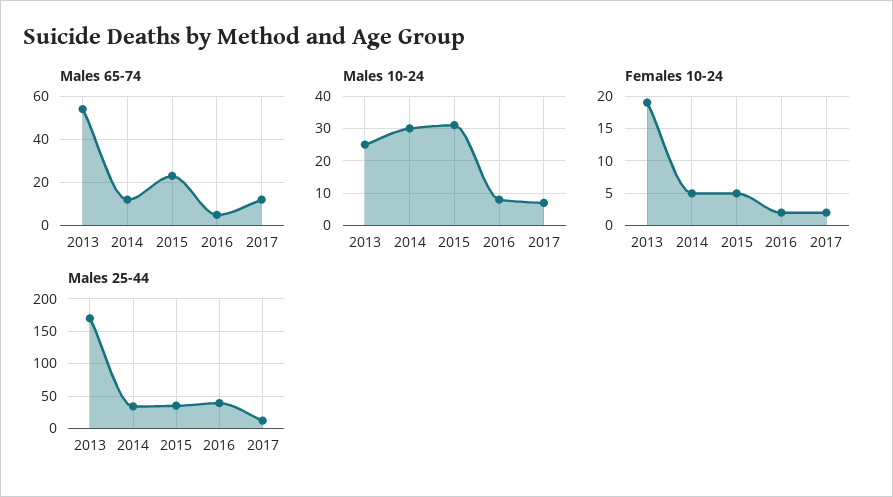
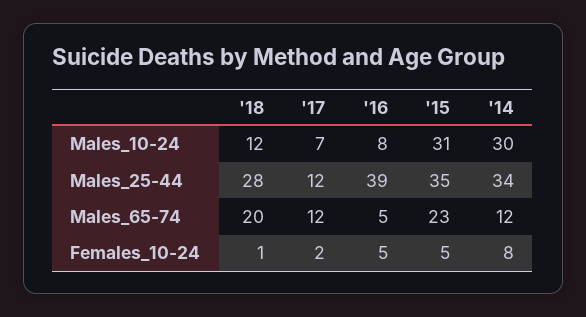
Males 65-74, 2013: 55 -> none
Males 10-24, 2013: 25 -> none
Females 10-24, 2013: 19 -> none
Females 10-24, 2014: 5 -> 8
Females 10-24, 2016: 2 -> 5
Males 25-44, 2013: 170 -> none
Males 10-24, '18: none -> 12
Males 25-44, '18: none -> 28
Males 65-74, '18: none -> 20
Females 10-24, '18: none -> 1

